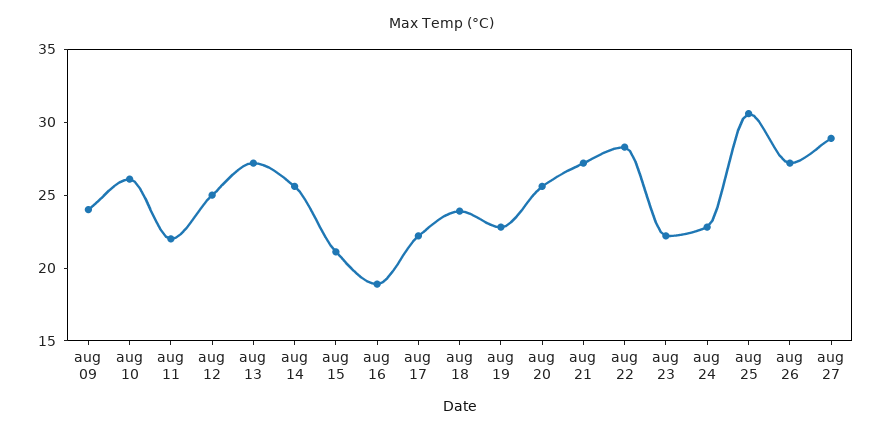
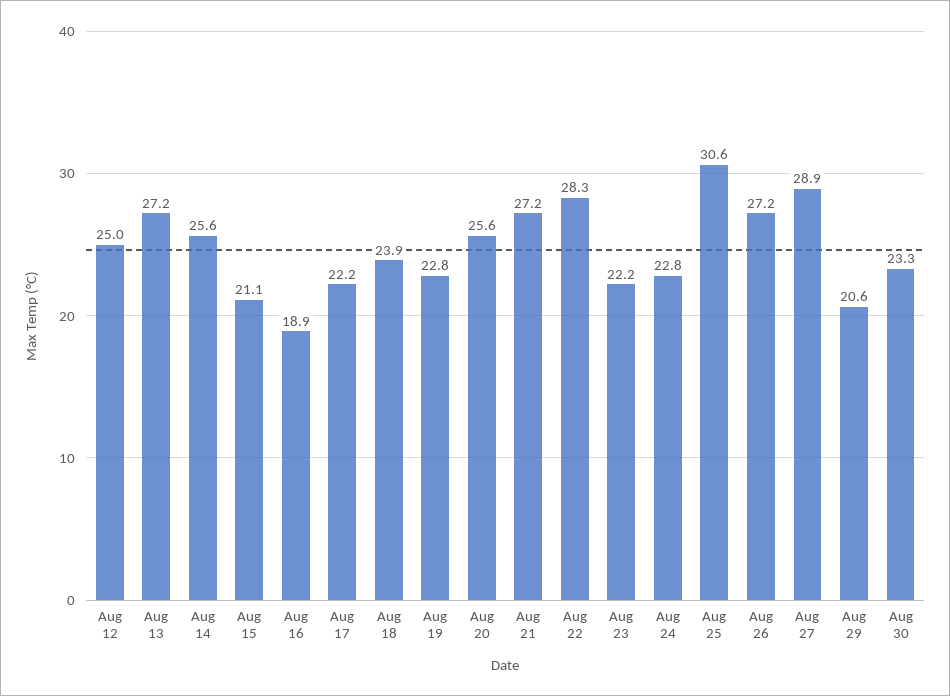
aug 09: 24 -> none
aug 10: 26 -> none
aug 11: 22 -> none
Aug 29: none -> 20.6
Aug 30: none -> 23.3

